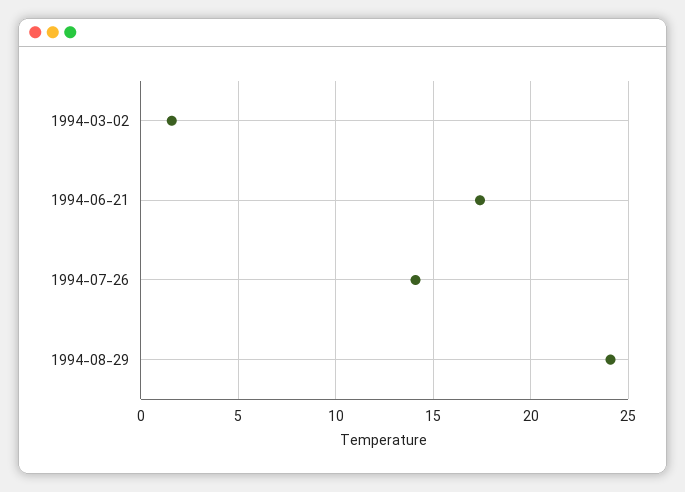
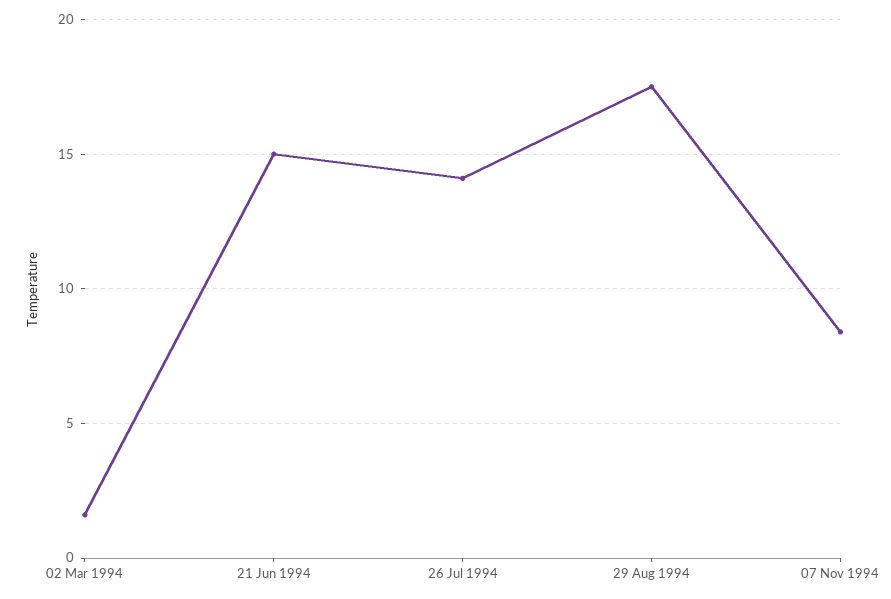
1994-06-21: 17.5 -> 15
1994-08-29: 24 -> 17.5
07 Nov 1994: none -> 8.5

